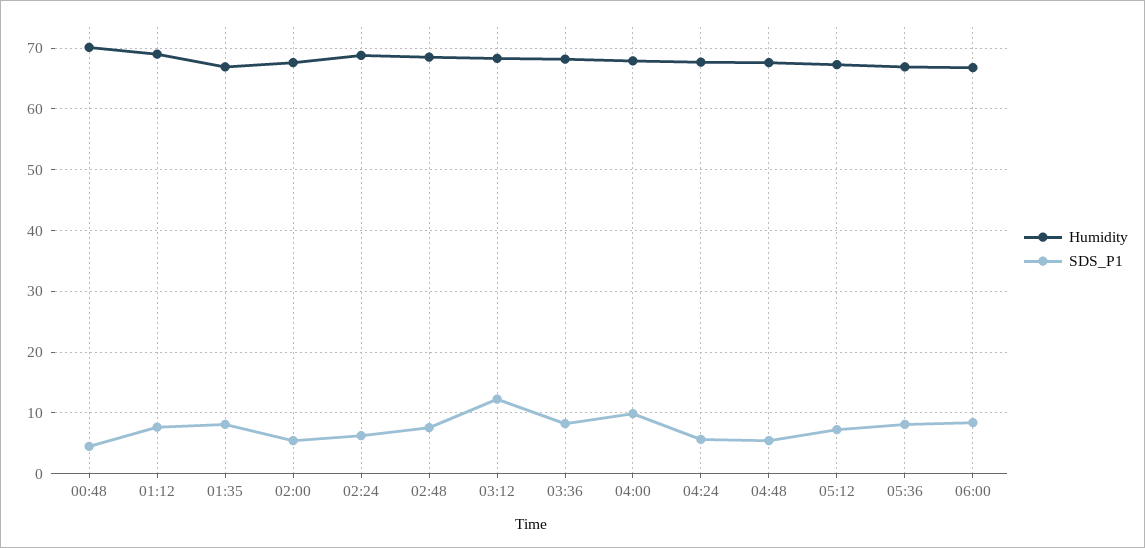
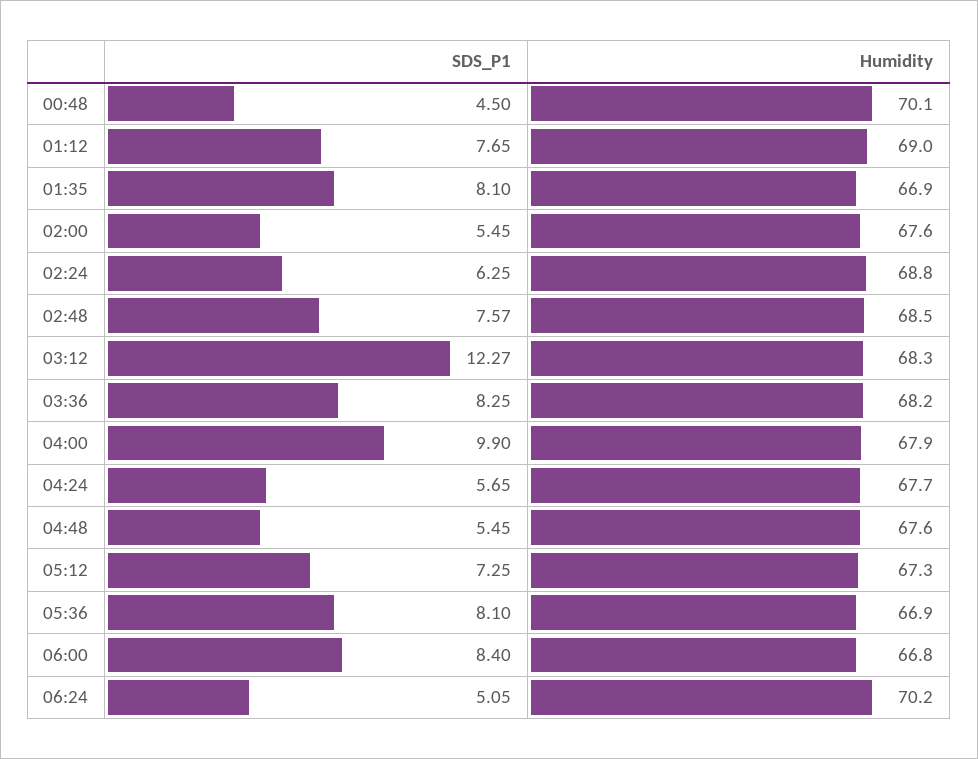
SDS_P1, 06:24: none -> 5.05
Humidity, 06:24: none -> 70.2

